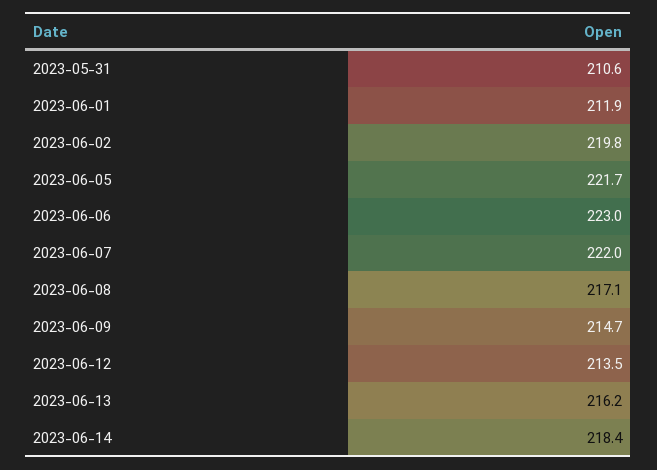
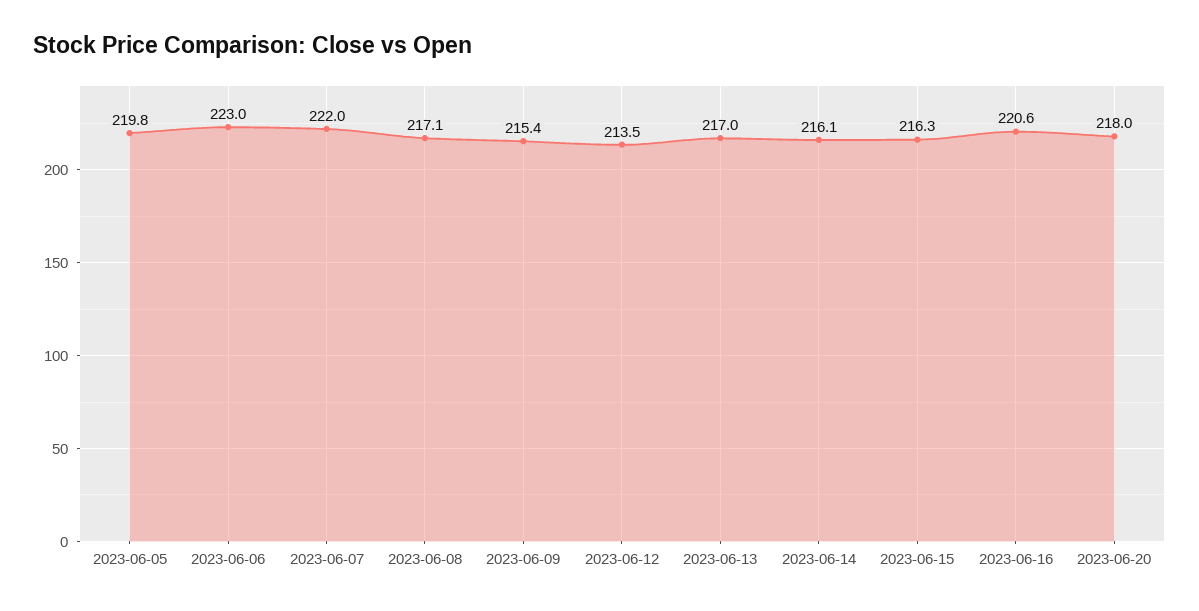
2023-05-31: 210.6 -> none
2023-06-01: 211.9 -> none
2023-06-02: 219.8 -> none
2023-06-05: 221.7 -> 219.8
2023-06-09: 214.7 -> 215.4
2023-06-13: 216.2 -> 217
2023-06-14: 218.4 -> 216.1
2023-06-15: none -> 216.3
2023-06-16: none -> 220.6
2023-06-20: none -> 218

